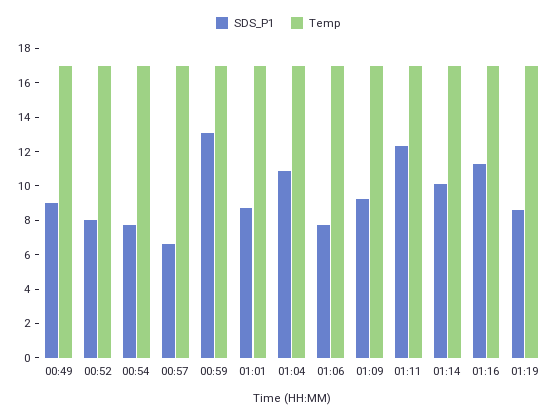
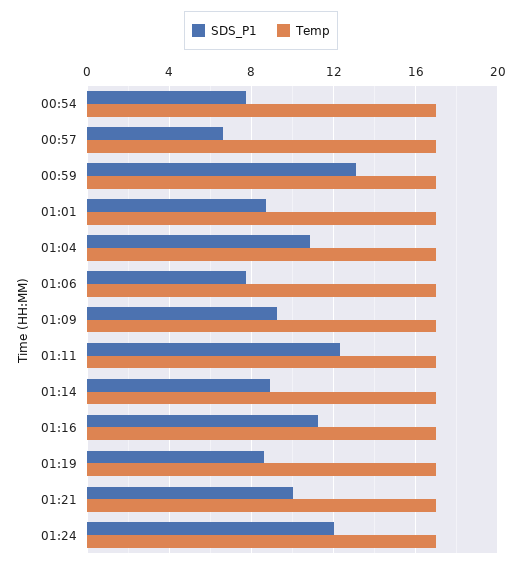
SDS_P1, 00:49: 9 -> none
Temp, 00:49: 17 -> none
SDS_P1, 00:52: 8 -> none
Temp, 00:52: 17 -> none
SDS_P1, 01:14: 10 -> 9
SDS_P1, 01:21: none -> 10
Temp, 01:21: none -> 17
SDS_P1, 01:24: none -> 12
Temp, 01:24: none -> 17

